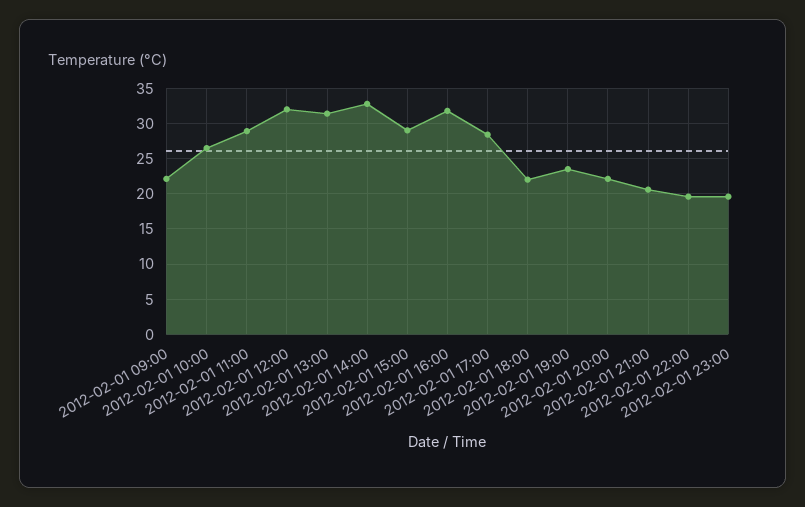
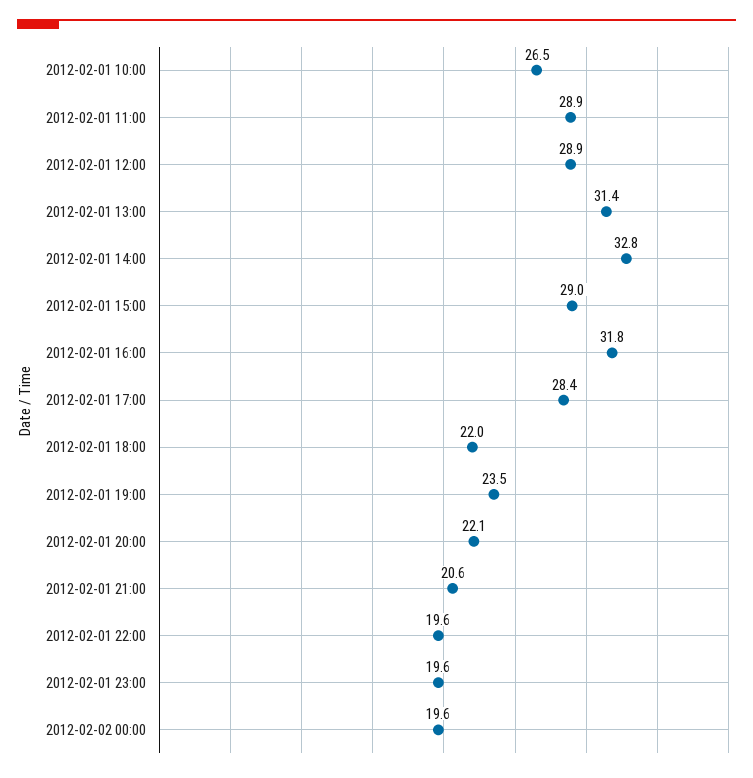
2012-02-01 09:00: 22 -> none
2012-02-01 12:00: 32 -> 28.9
2012-02-02 00:00: none -> 19.6

